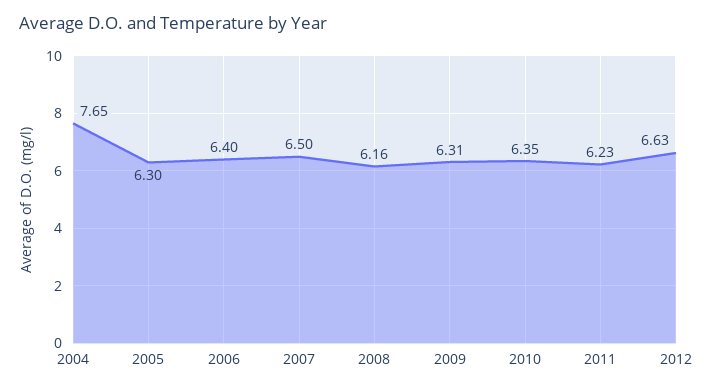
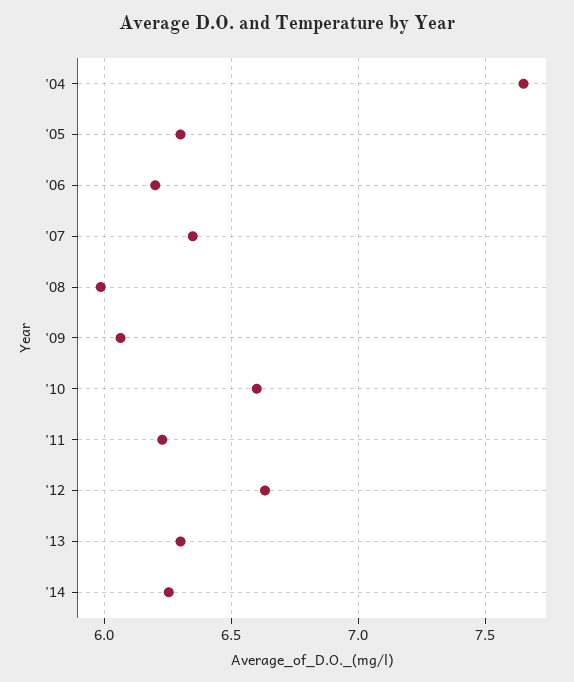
2006: 6.4 -> 6.2
2007: 6.5 -> 6.35
2008: 6.16 -> 6
2009: 6.31 -> 6.05
2010: 6.35 -> 6.6
'13: none -> 6.3
'14: none -> 6.25

